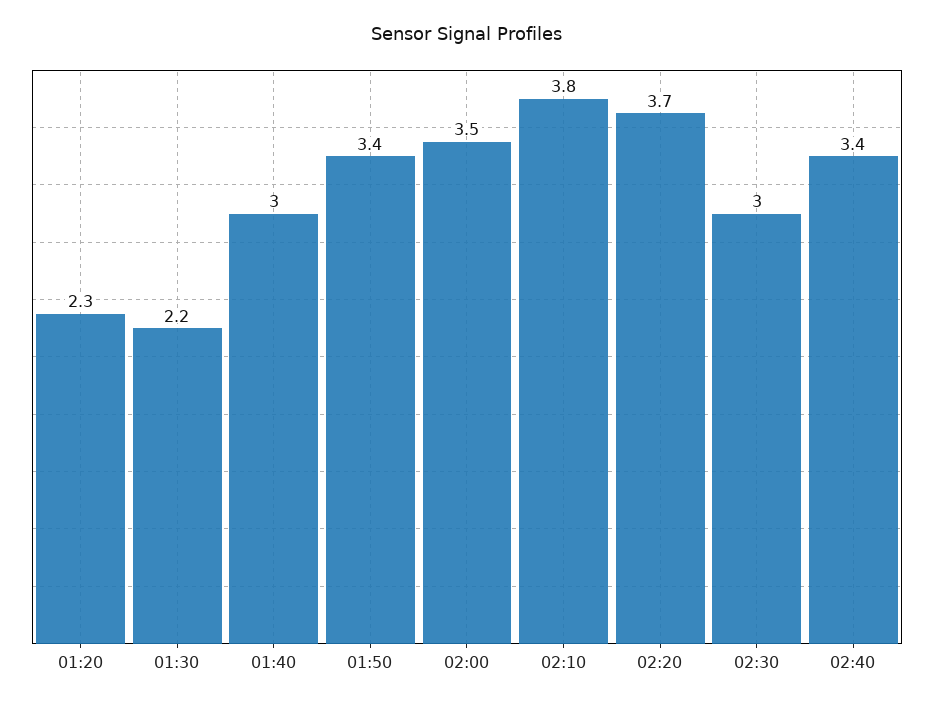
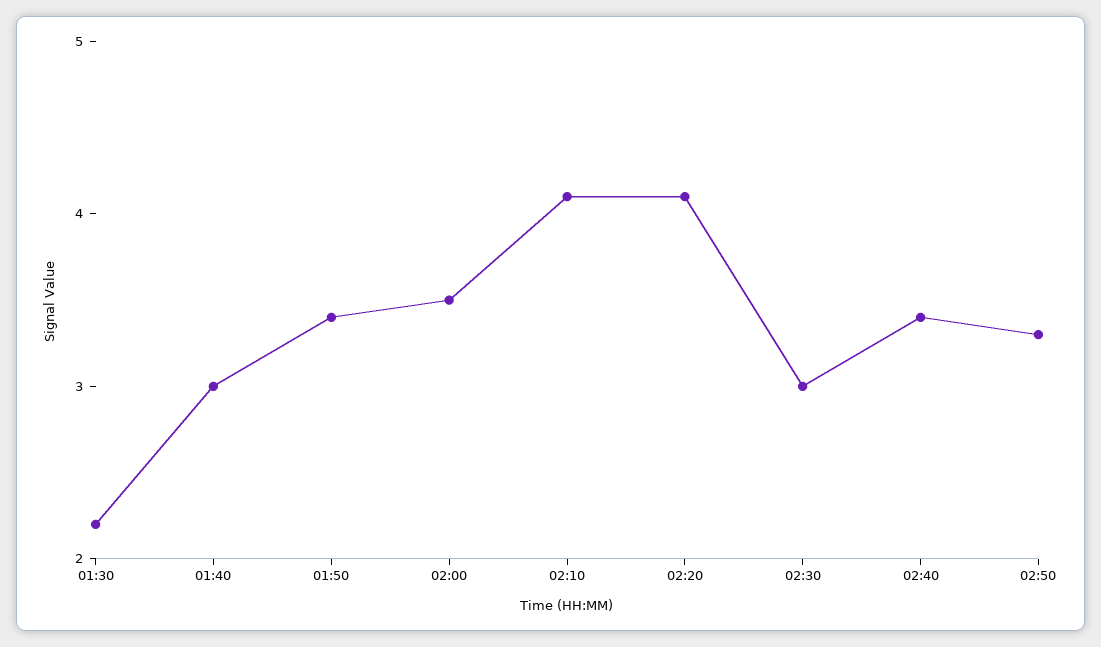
01:20: 2.3 -> none
02:10: 3.8 -> 4.1
02:20: 3.7 -> 4.1
02:50: none -> 3.3

